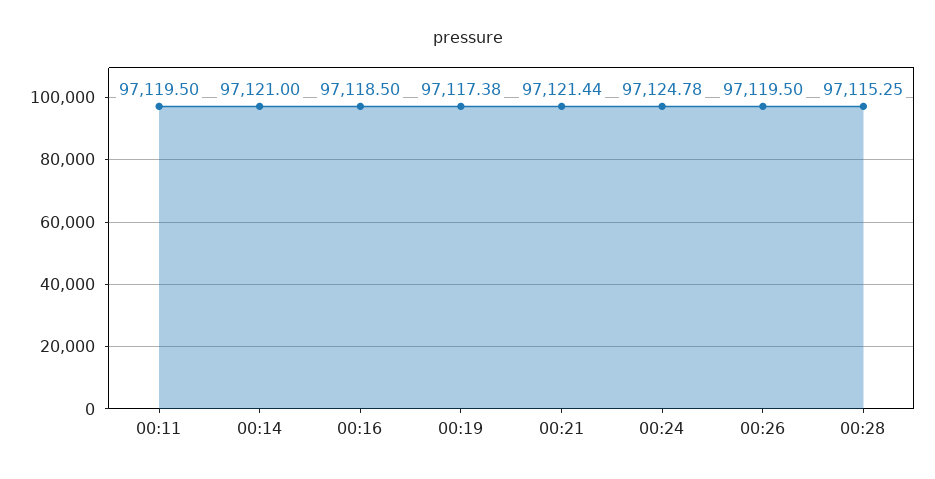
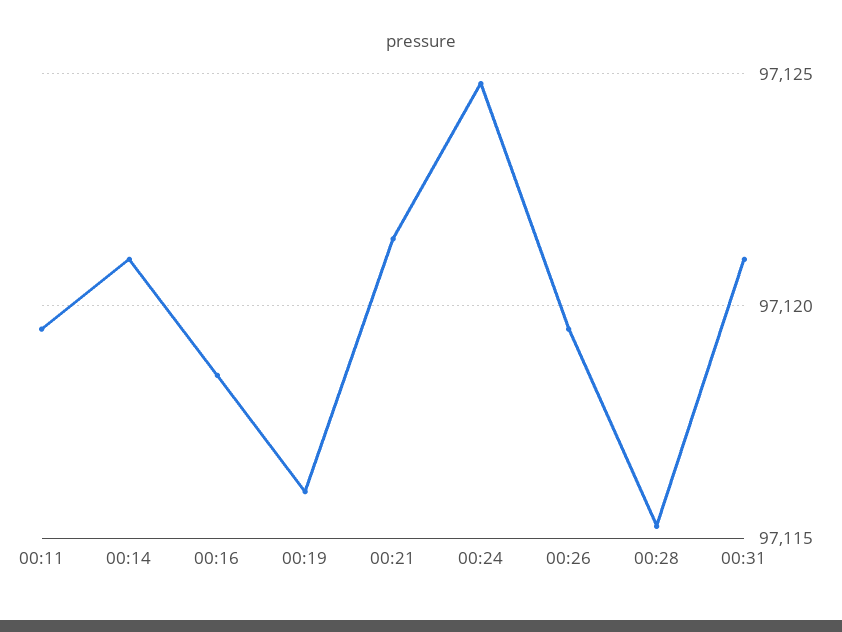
00:19: 97117.38 -> 97116
00:31: none -> 97121

